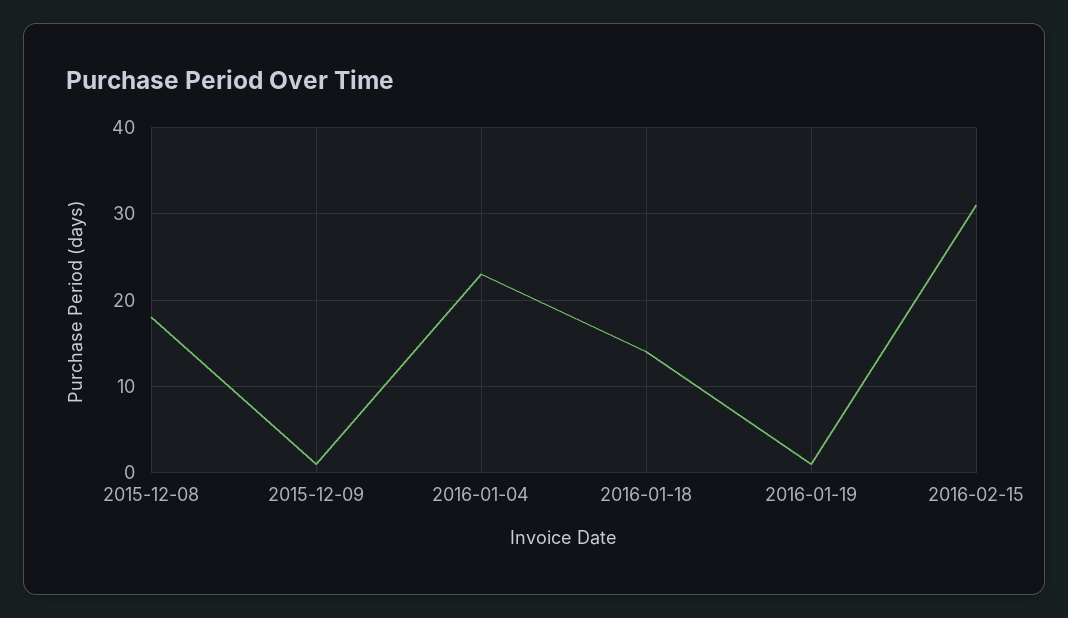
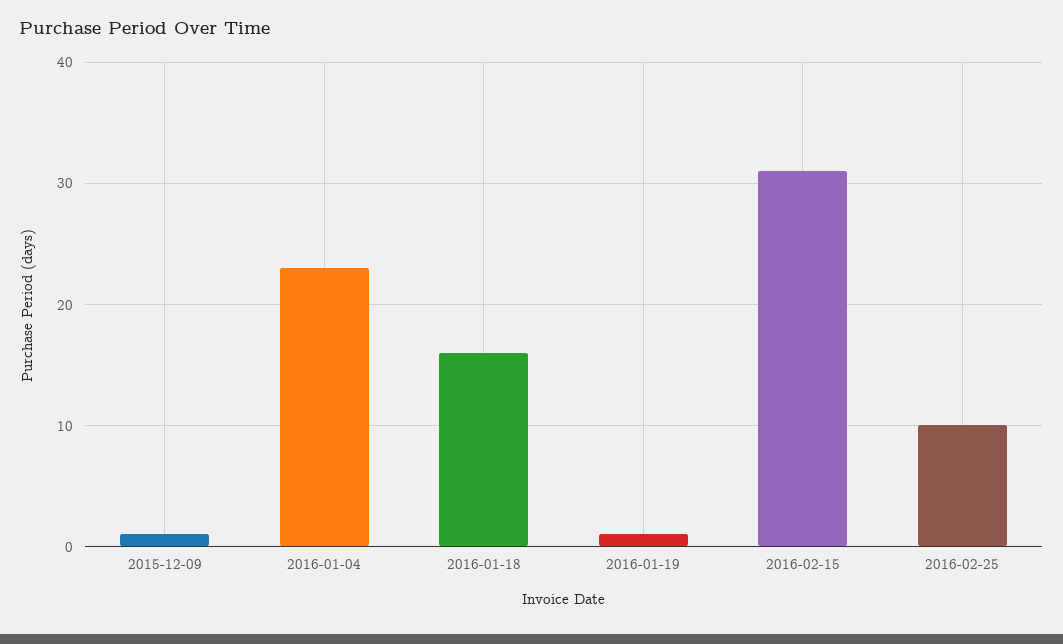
2015-12-08: 18 -> none
2016-01-18: 14 -> 16
2016-02-25: none -> 10

